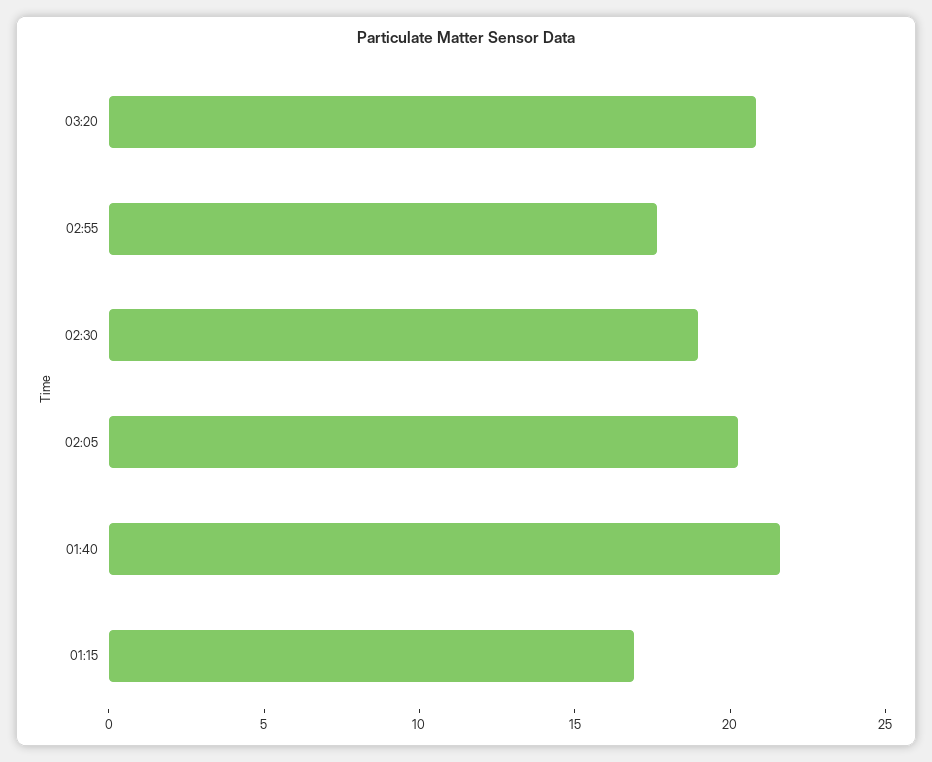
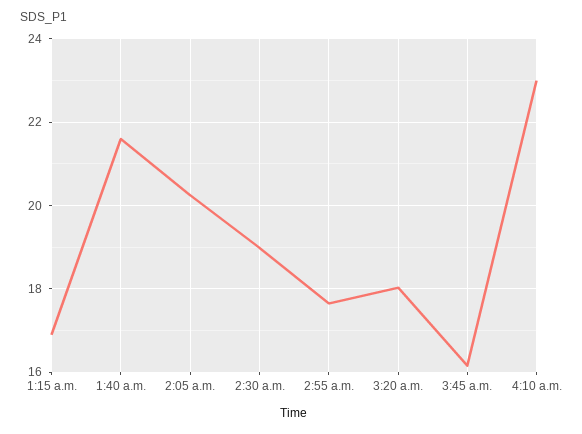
03:20: 21 -> 18
3:45 a.m.: none -> 16.2
4:10 a.m.: none -> 23

